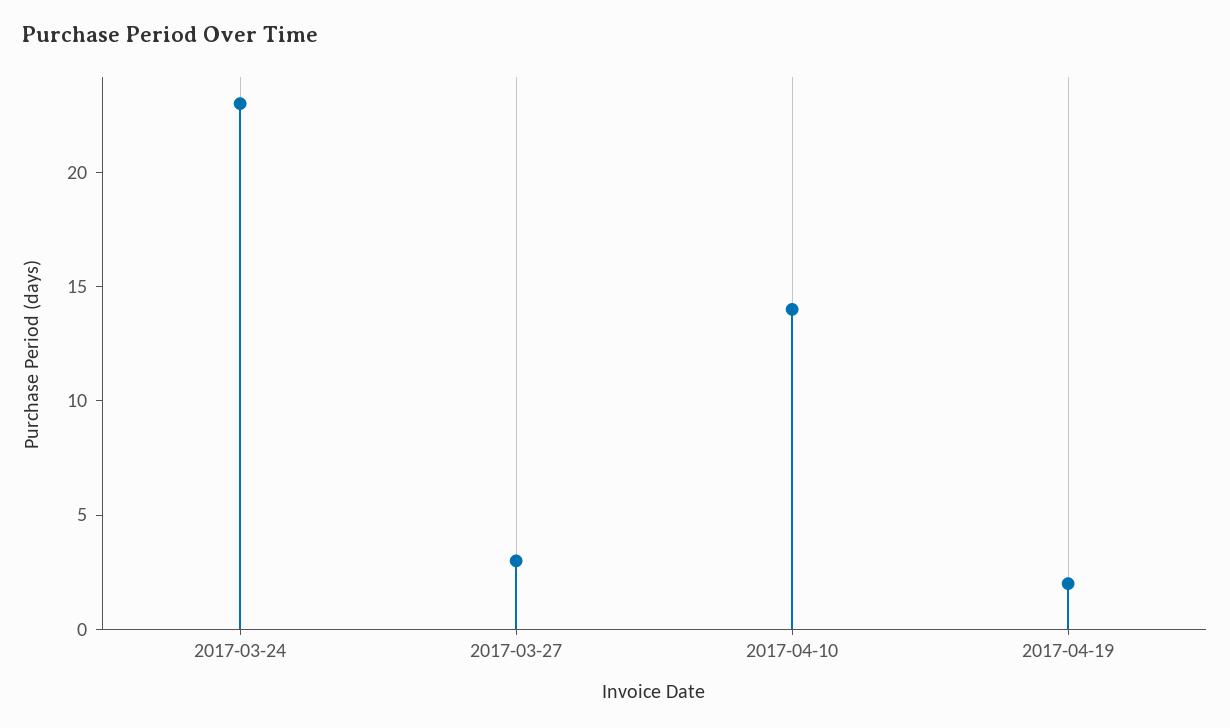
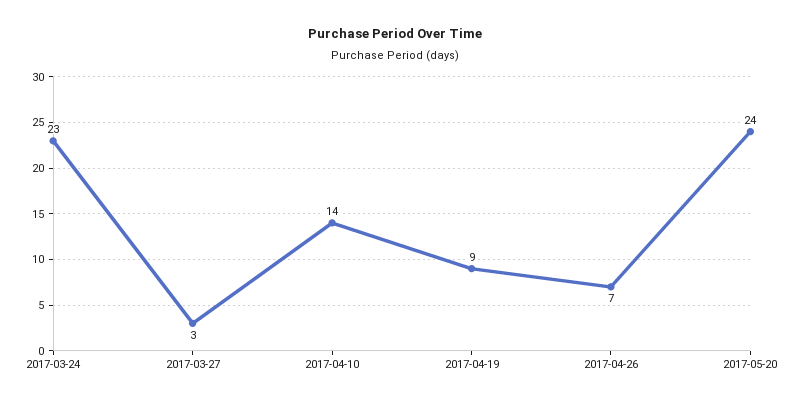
2017-04-19: 2 -> 9
2017-04-26: none -> 7
2017-05-20: none -> 24

